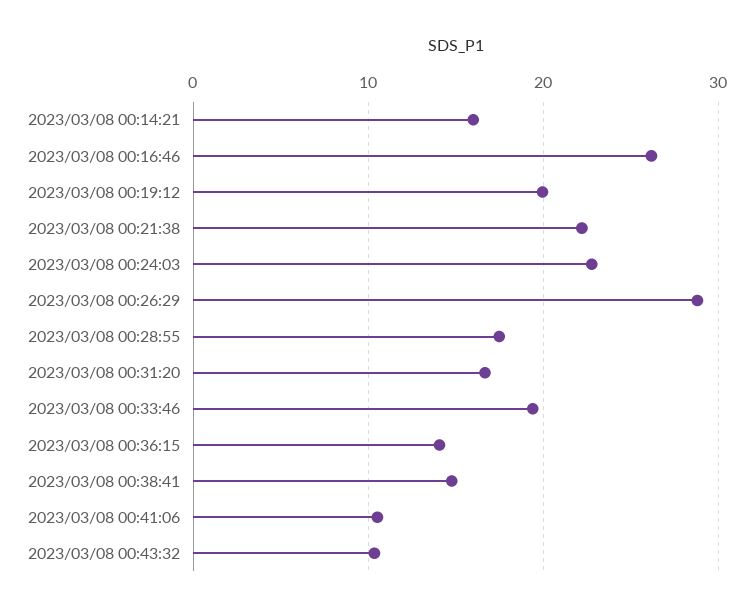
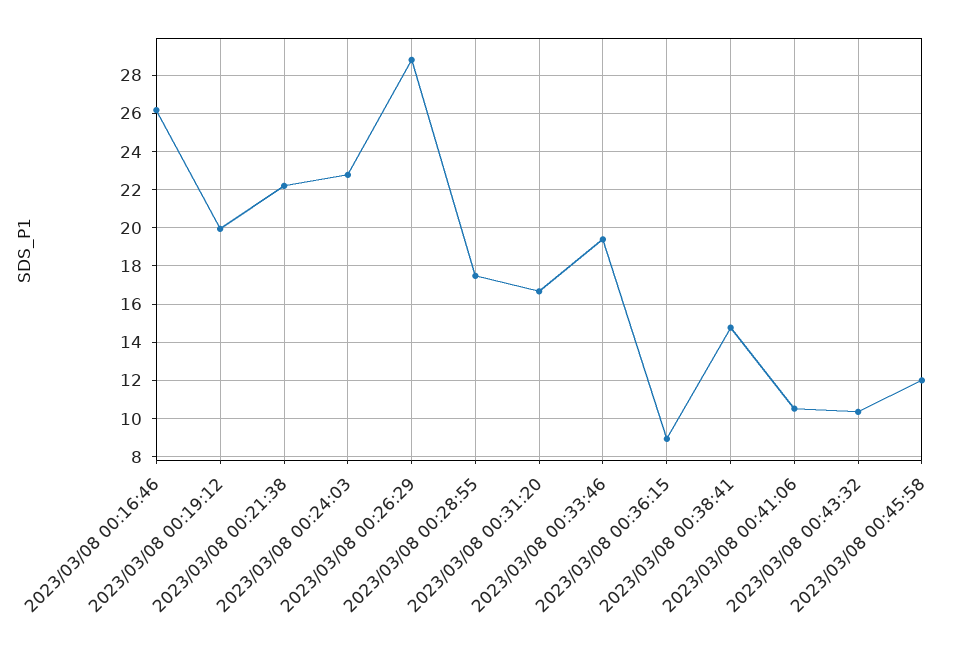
2023/03/08 00:14:21: 16 -> none
2023/03/08 00:36:15: 14 -> 9
2023/03/08 00:45:58: none -> 12

